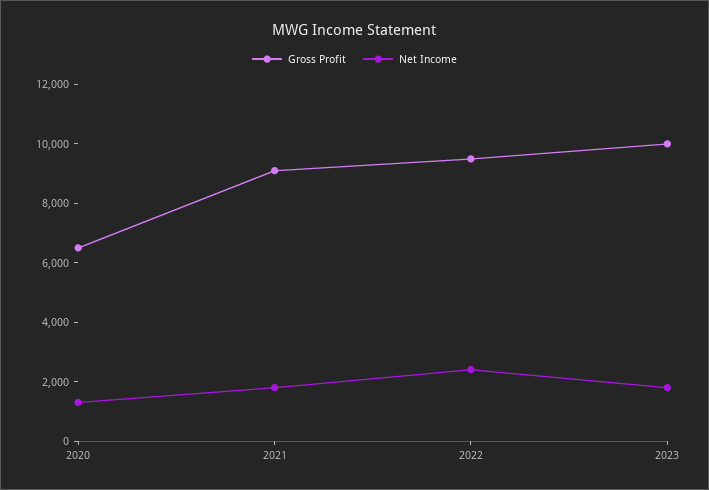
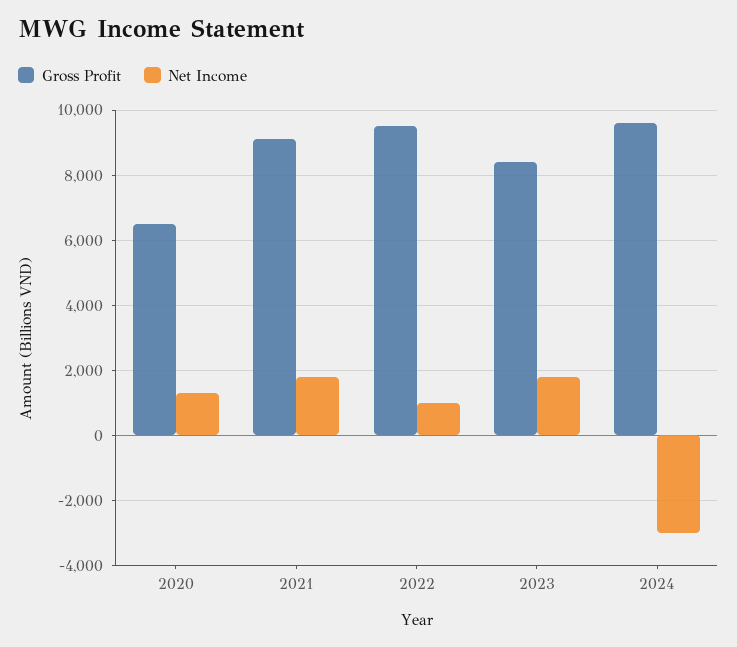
Net Income, 2022: 2500 -> 1000
Gross Profit, 2023: 10000 -> 8400
Gross Profit, 2024: none -> 9600
Net Income, 2024: none -> -3000

